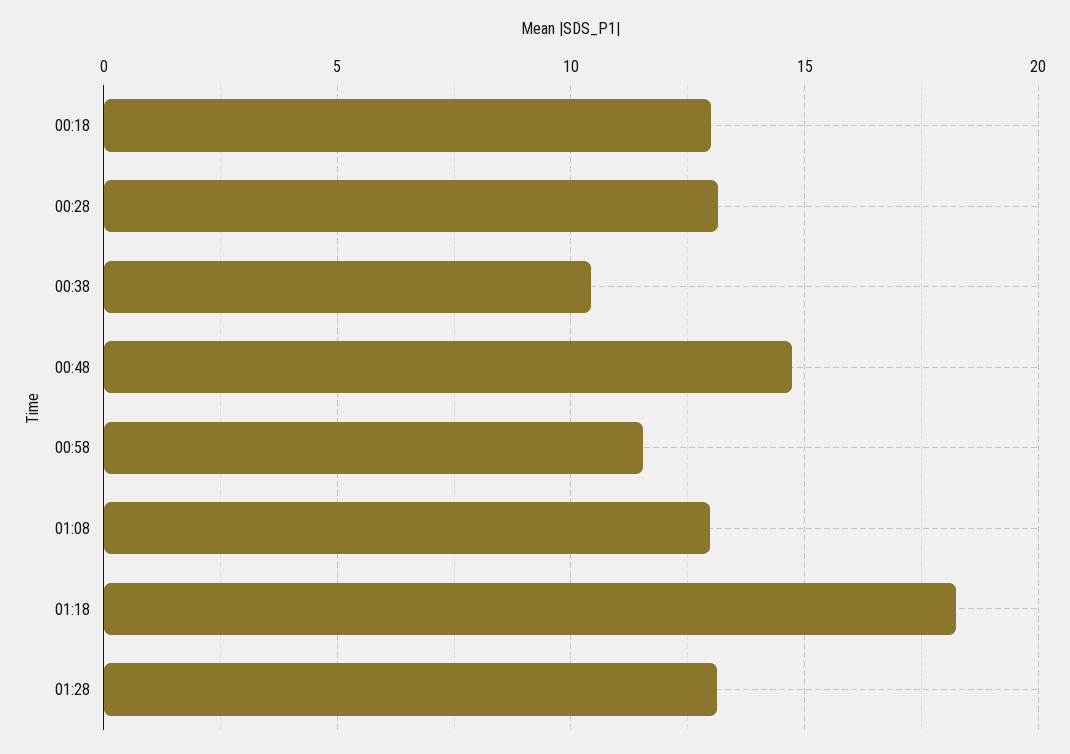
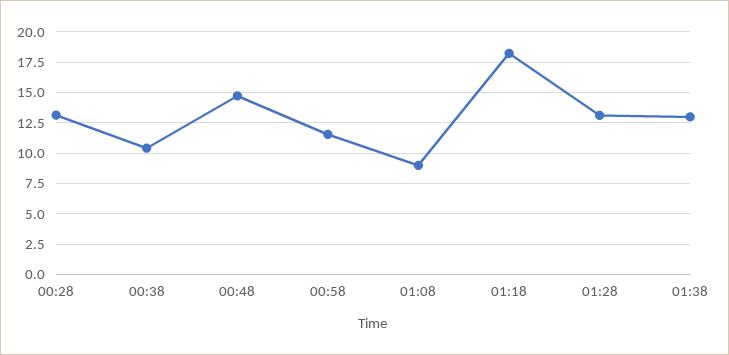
00:18: 13 -> none
01:08: 13 -> 9
01:38: none -> 13

